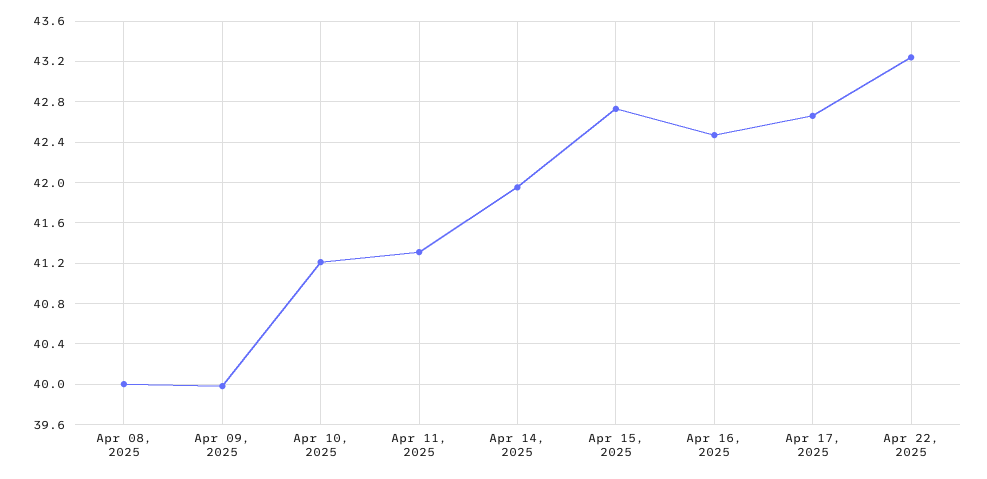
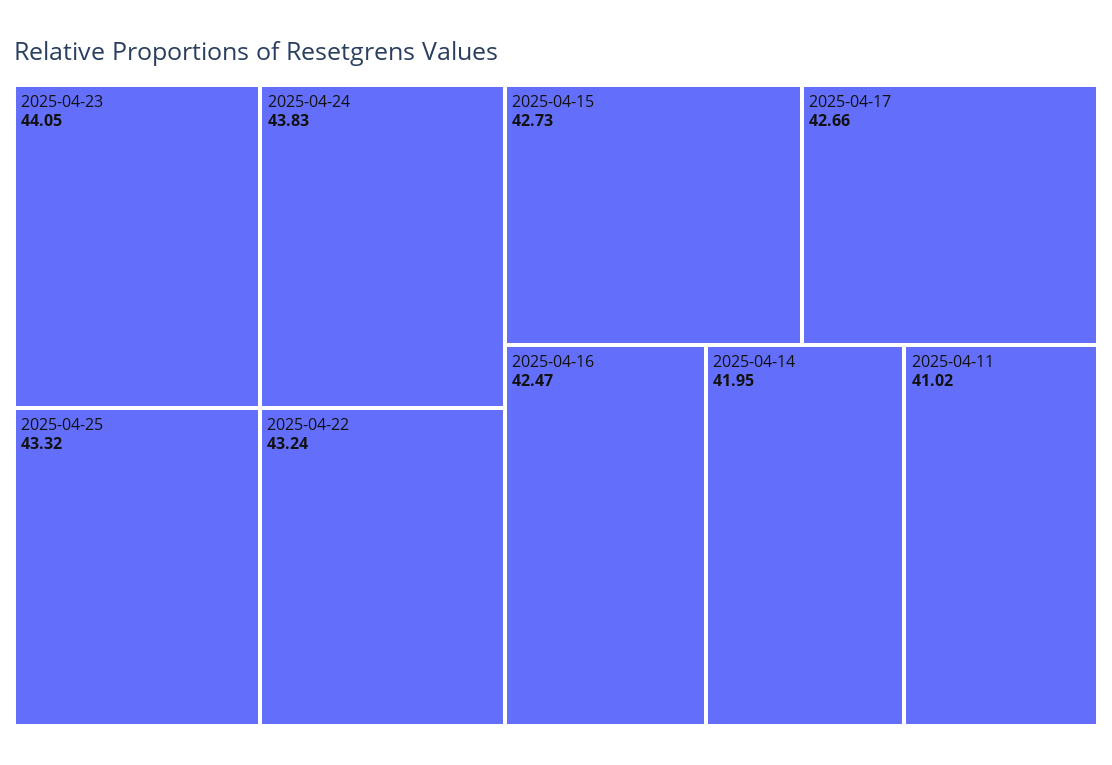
Apr 08, 2025: 40 -> none
Apr 09, 2025: 40 -> none
Apr 10, 2025: 41.2 -> none
Apr 11, 2025: 41.3 -> 41.02
2025-04-23: none -> 44.05
2025-04-24: none -> 43.83
2025-04-25: none -> 43.32

